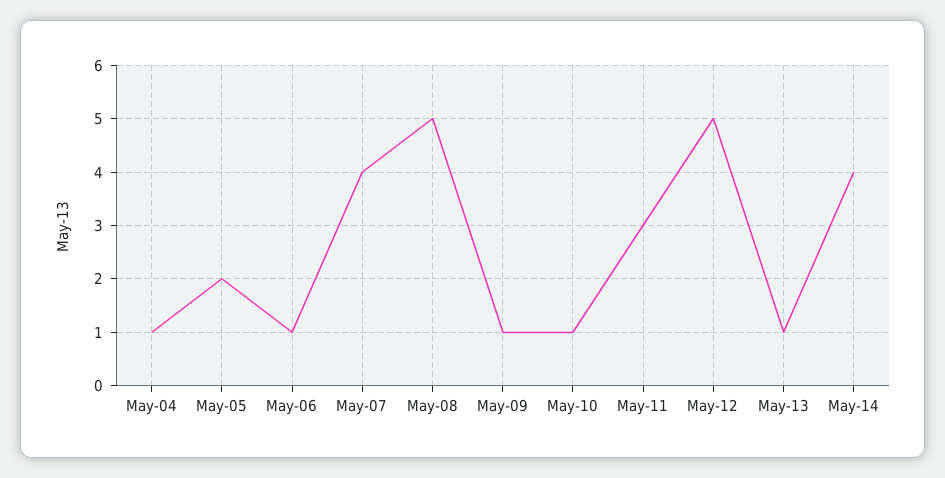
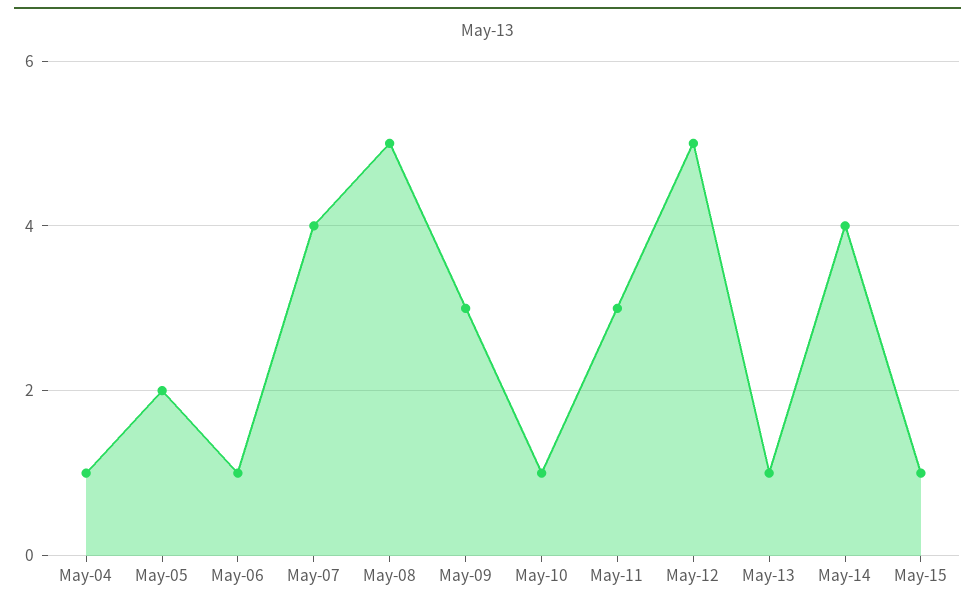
May-09: 1 -> 3
May-15: none -> 1

